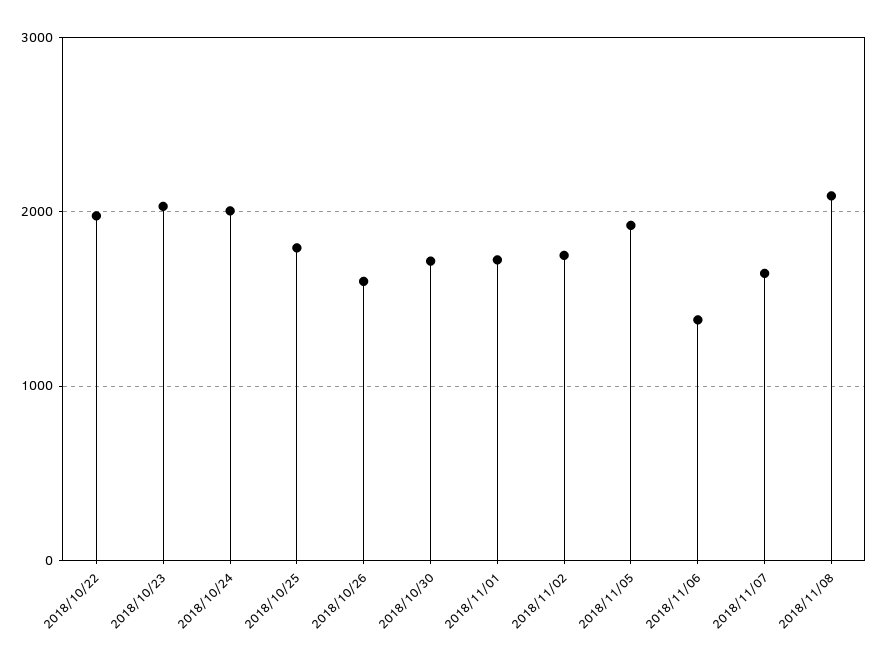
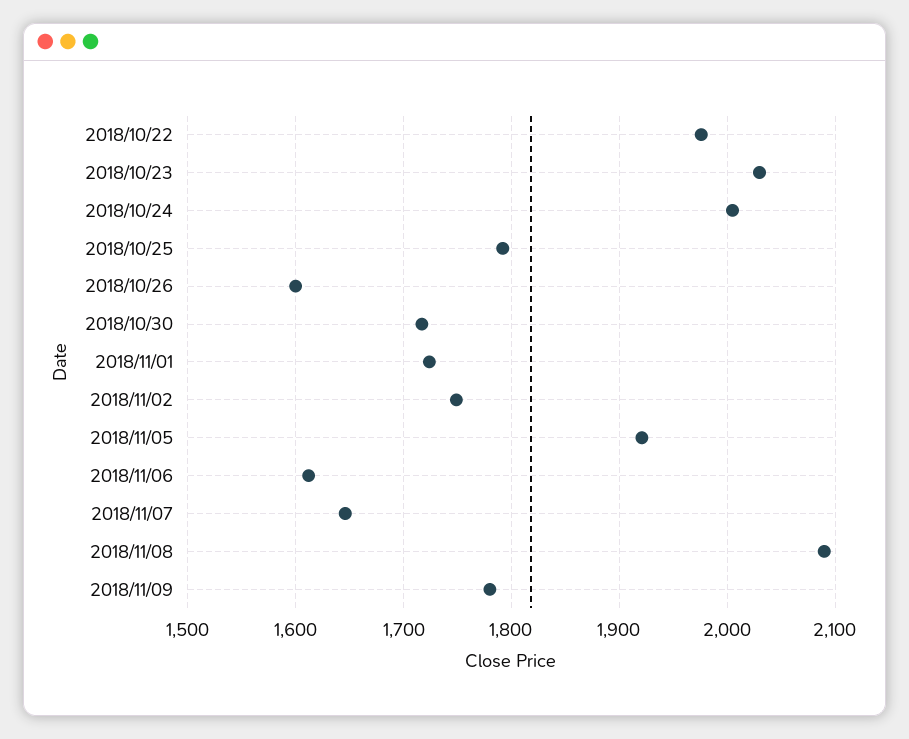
2018/11/06: 1400 -> 1610
2018/11/09: none -> 1780

